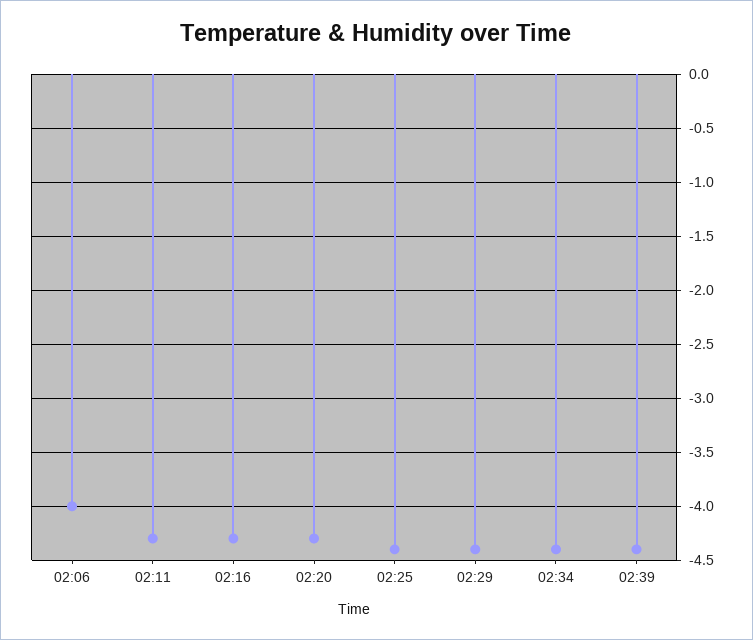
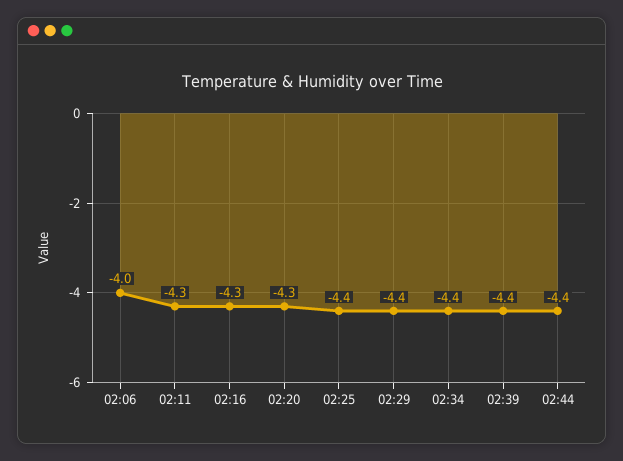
02:44: none -> -4.4

